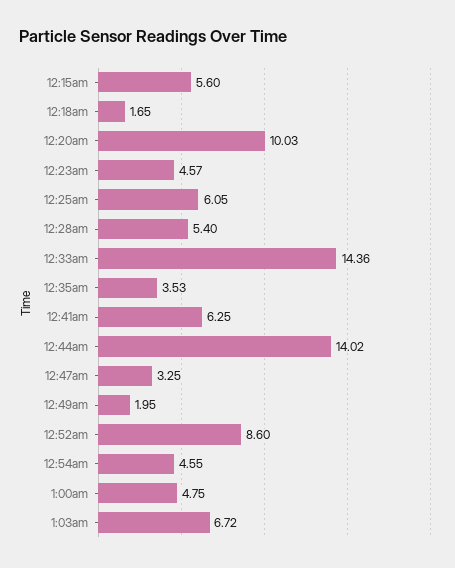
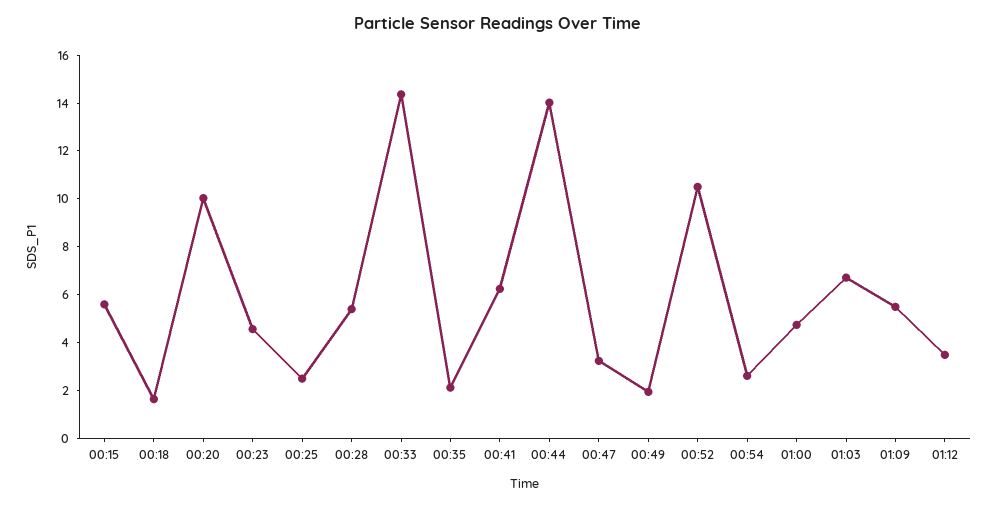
12:25am: 6.05 -> 2.5
12:35am: 3.53 -> 2
12:52am: 8.6 -> 10.5
12:54am: 4.55 -> 2.5
01:09: none -> 5.5
01:12: none -> 3.5

